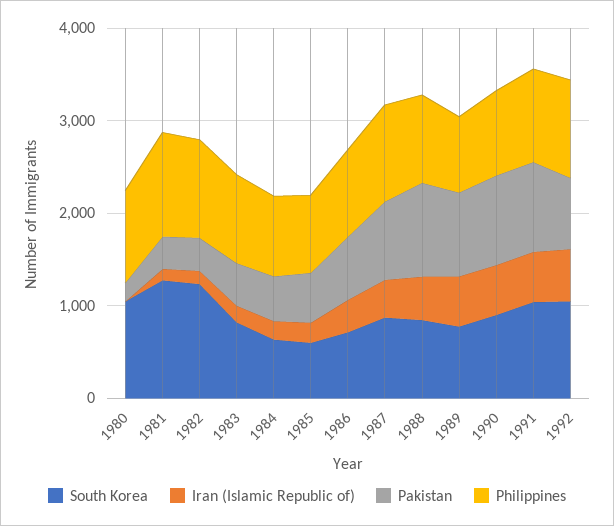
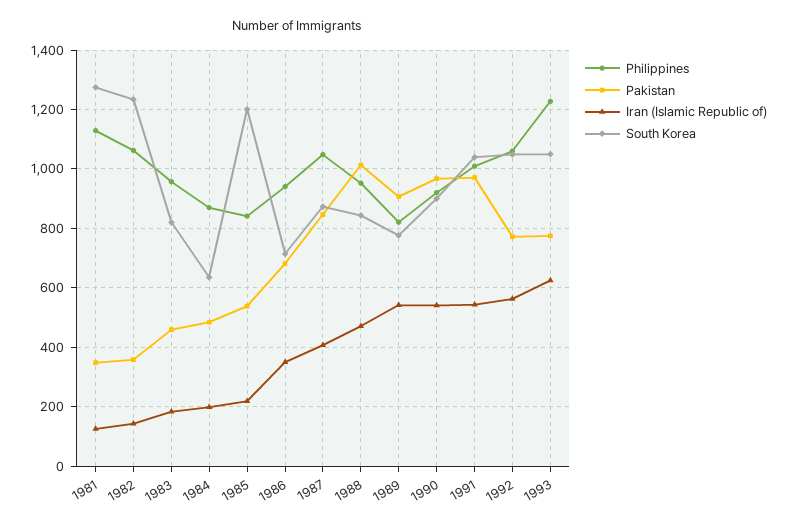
South Korea, 1980: 1000 -> none
Iran (Islamic Republic of), 1980: 0 -> none
Pakistan, 1980: 200 -> none
Philippines, 1980: 1000 -> none
South Korea, 1985: 600 -> 1200
Philippines, 1993: none -> 1225
Pakistan, 1993: none -> 775
Iran (Islamic Republic of), 1993: none -> 625
South Korea, 1993: none -> 1050

